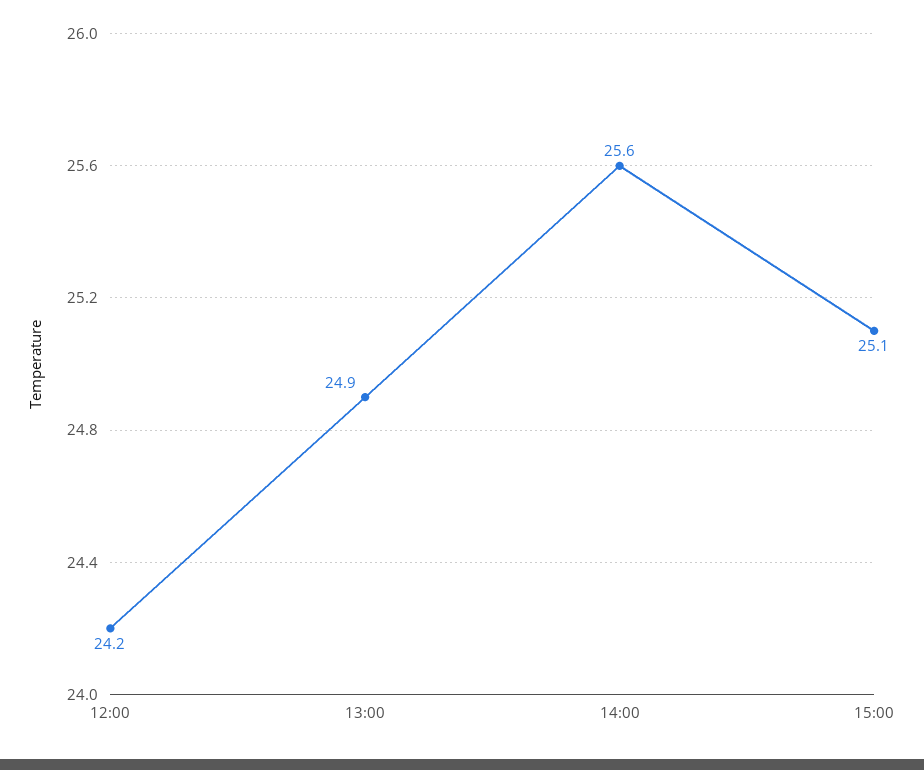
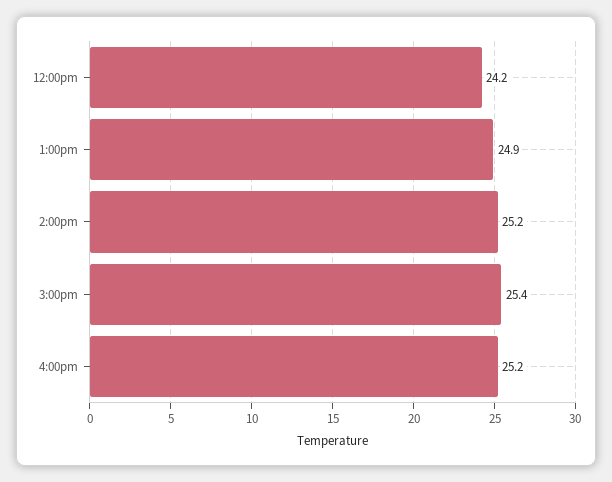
14:00: 25.6 -> 25.2
15:00: 25.1 -> 25.4
4:00pm: none -> 25.2

